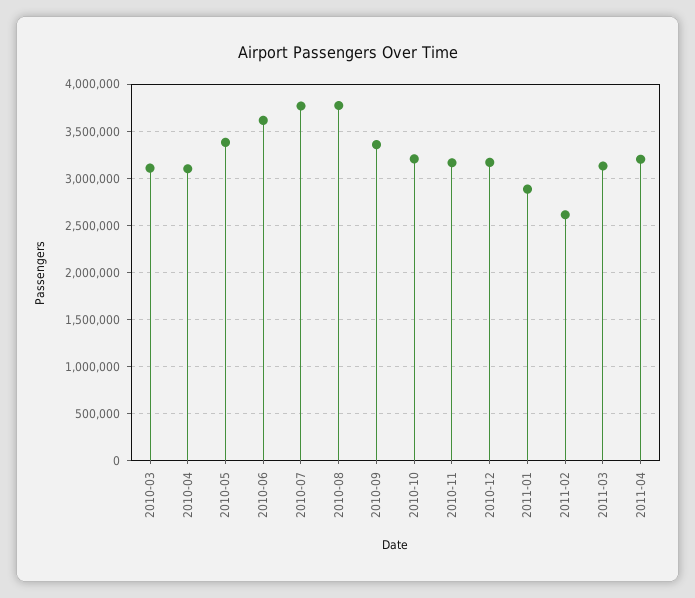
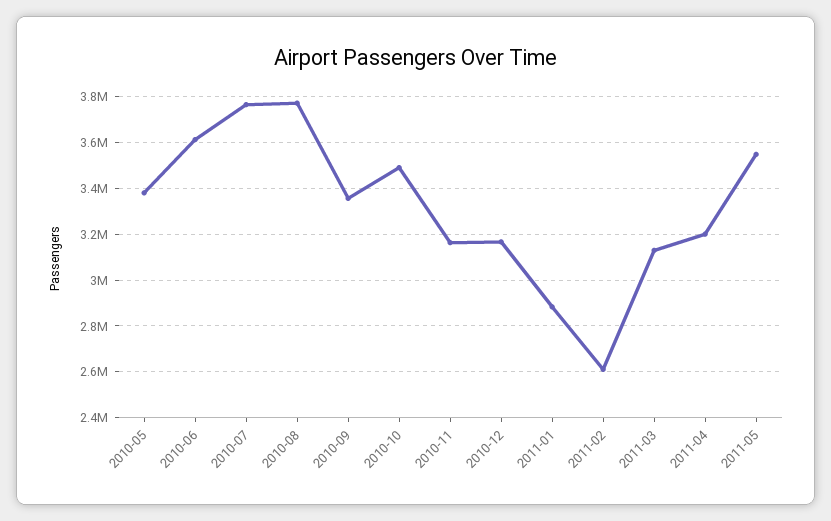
2010-03: 3100000 -> none
2010-04: 3100000 -> none
2010-10: 3200000 -> 3500000
2011-05: none -> 3550000

